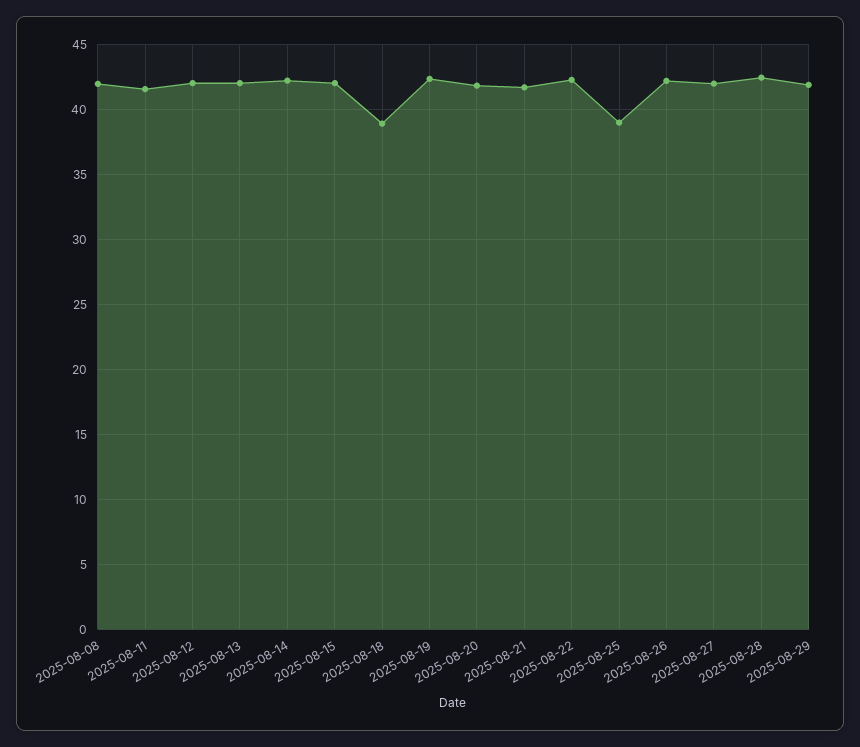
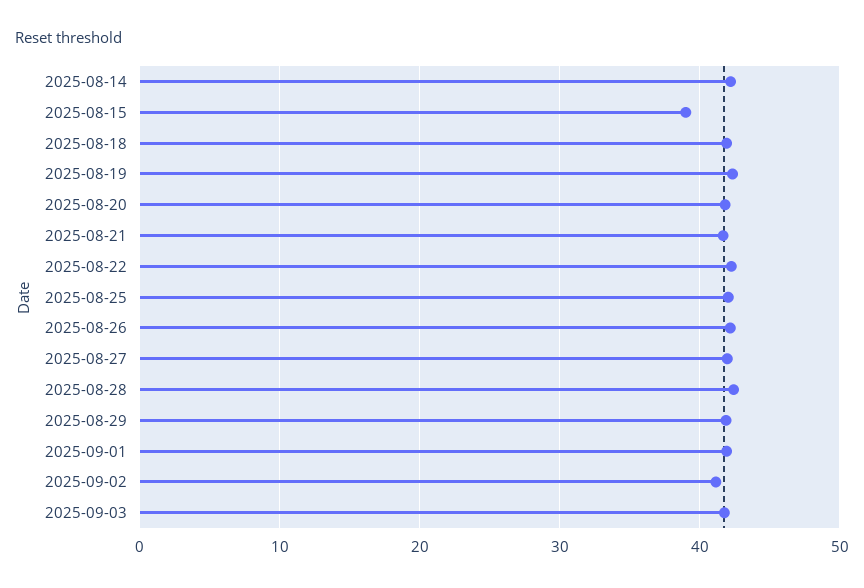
2025-08-08: 42 -> none
2025-08-11: 41.5 -> none
2025-08-12: 42 -> none
2025-08-13: 42 -> none
2025-08-15: 42 -> 39
2025-08-18: 39 -> 42
2025-08-25: 39 -> 42
2025-09-01: none -> 42
2025-09-02: none -> 41
2025-09-03: none -> 42

